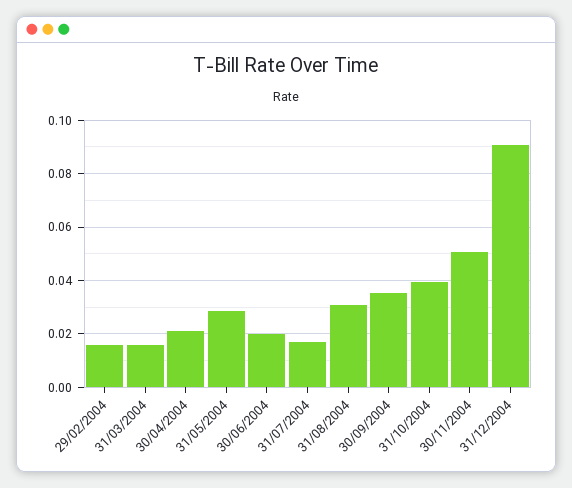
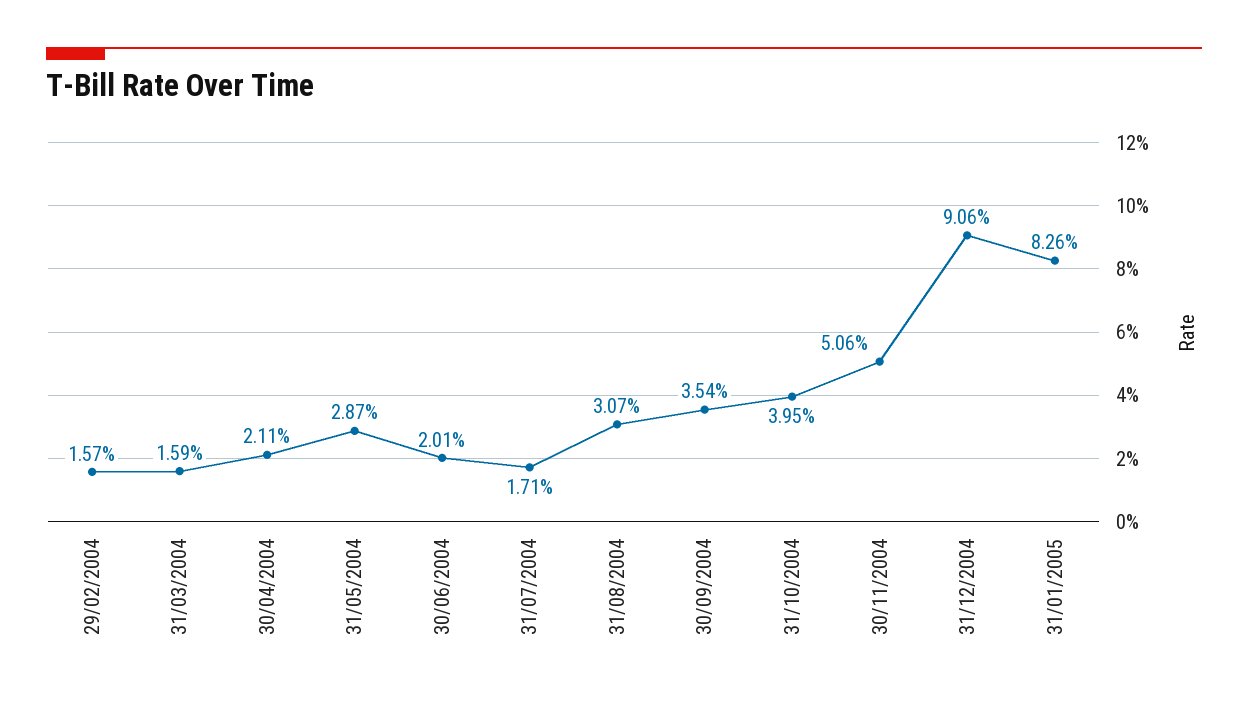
31/01/2005: none -> 0.0826

